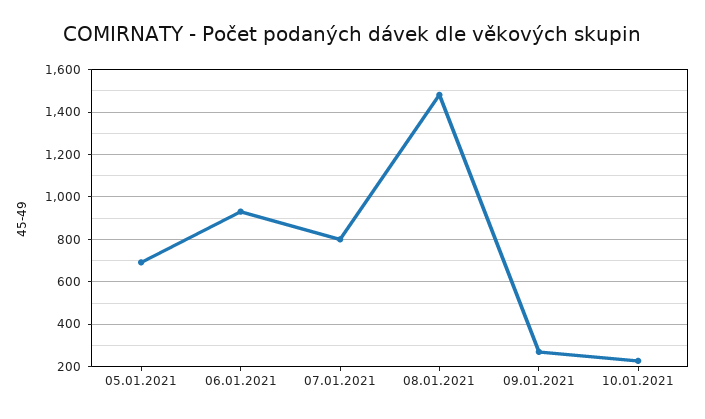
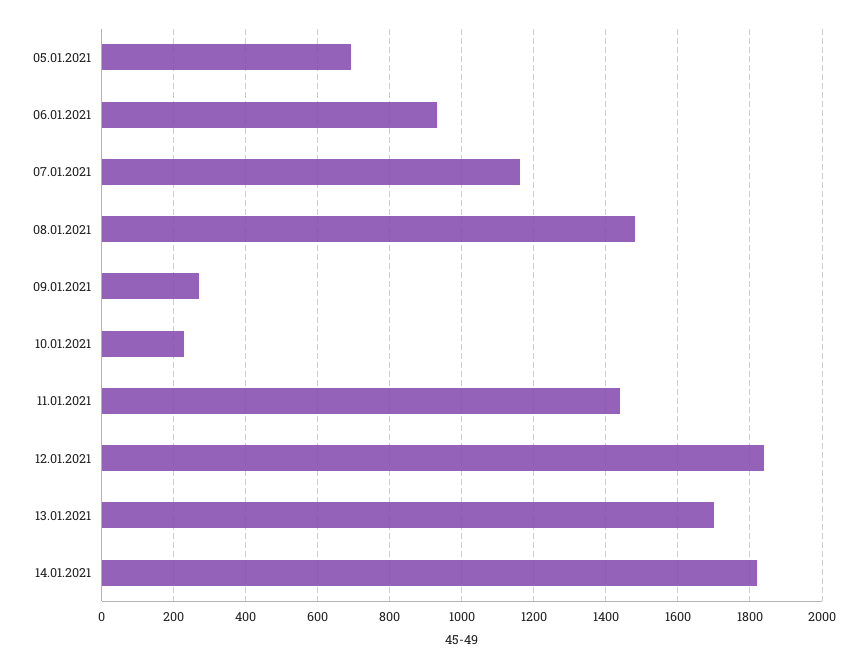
07.01.2021: 800 -> 1160
11.01.2021: none -> 1440
12.01.2021: none -> 1840
13.01.2021: none -> 1700
14.01.2021: none -> 1820

